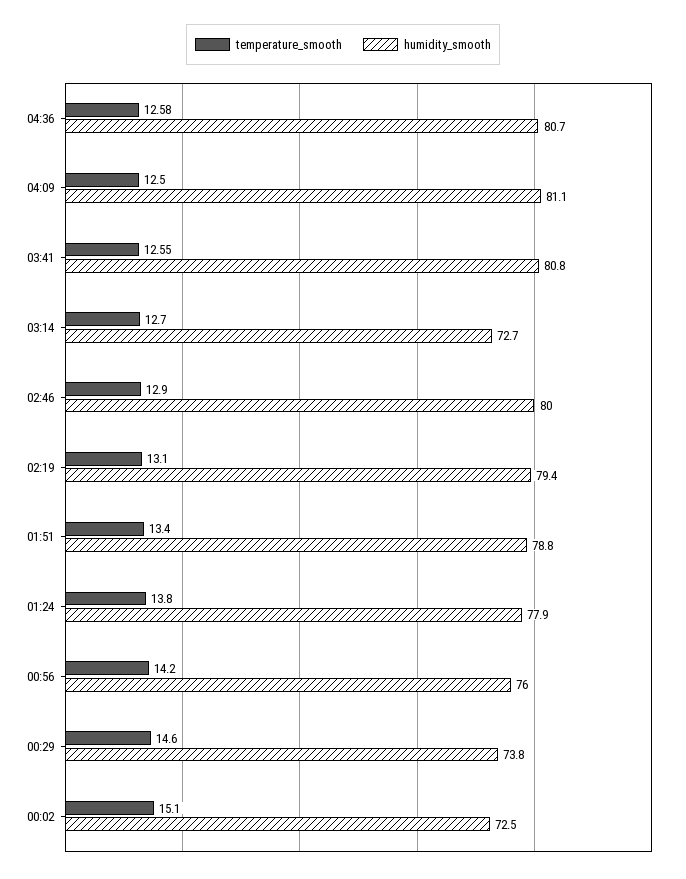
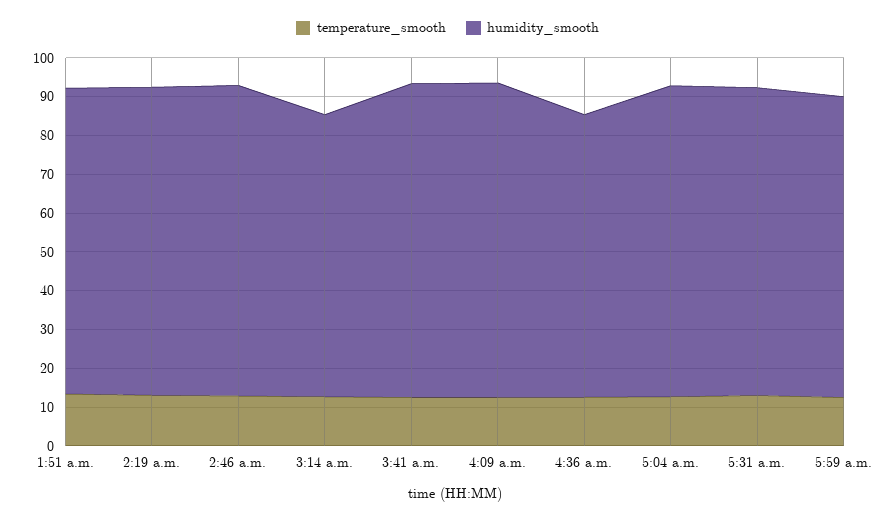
humidity_smooth, 04:36: 80.7 -> 72.5
temperature_smooth, 01:24: 13.8 -> none
humidity_smooth, 01:24: 77.9 -> none
temperature_smooth, 00:56: 14.2 -> none
humidity_smooth, 00:56: 76 -> none
temperature_smooth, 00:29: 14.6 -> none
humidity_smooth, 00:29: 73.8 -> none
temperature_smooth, 00:02: 15.1 -> none
humidity_smooth, 00:02: 72.5 -> none
temperature_smooth, 5:04 a.m.: none -> 12.5
humidity_smooth, 5:04 a.m.: none -> 80
temperature_smooth, 5:31 a.m.: none -> 12.5
humidity_smooth, 5:31 a.m.: none -> 80
temperature_smooth, 5:59 a.m.: none -> 12.5
humidity_smooth, 5:59 a.m.: none -> 77.5

